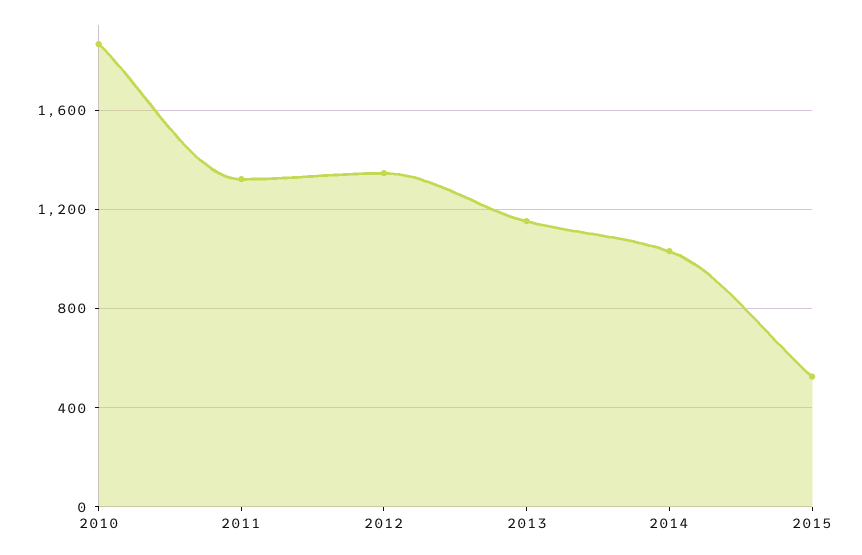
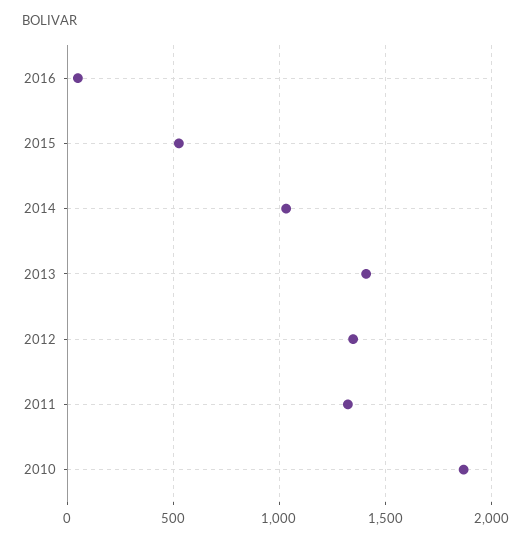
2013: 1150 -> 1400
2016: none -> 50

